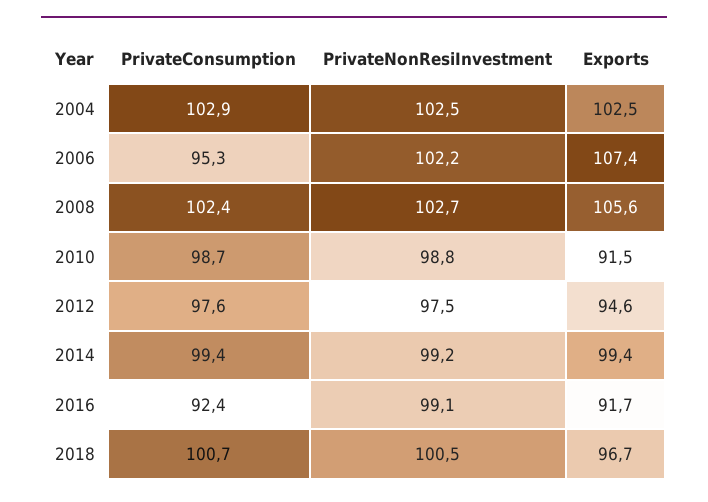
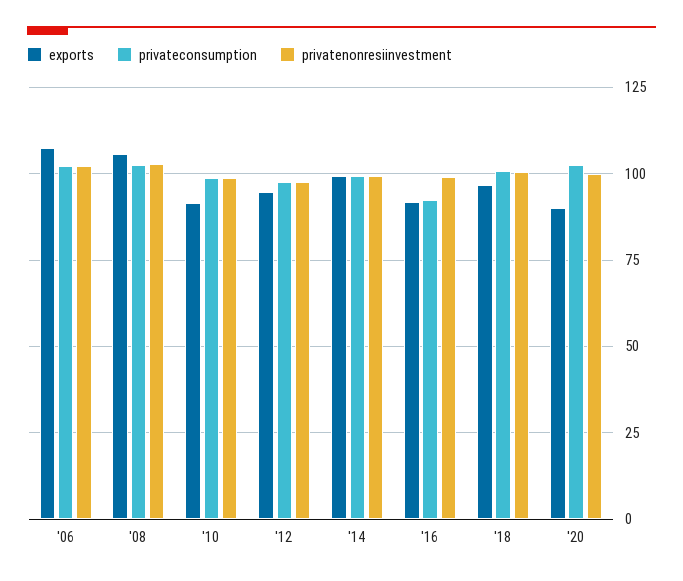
PrivateConsumption, 2004: 102.9 -> none
PrivateNonResiInvestment, 2004: 102.5 -> none
Exports, 2004: 102.5 -> none
PrivateConsumption, 2006: 95.3 -> 102.5
Exports, '20: none -> 90
PrivateConsumption, '20: none -> 102.5
PrivateNonResiInvestment, '20: none -> 100

